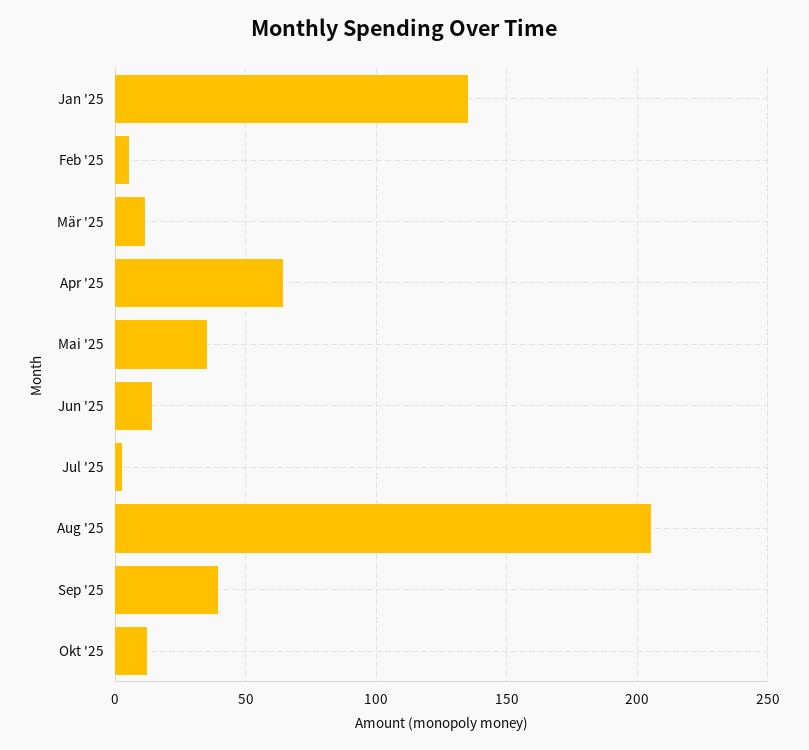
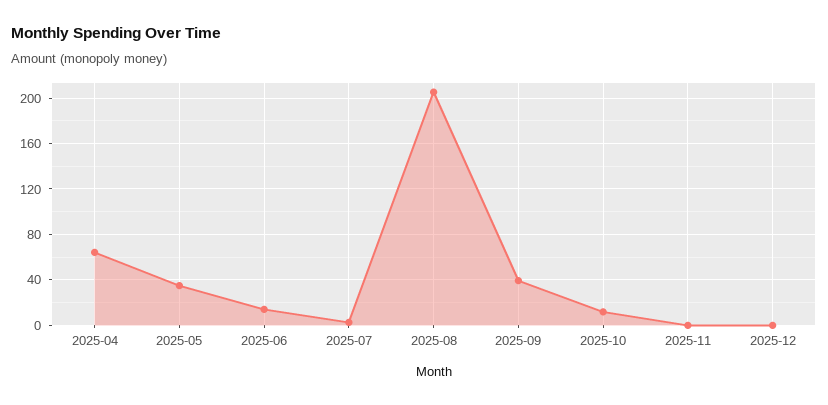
Jan '25: 135 -> none
Feb '25: 5 -> none
Mär '25: 10 -> none
2025-11: none -> 0
2025-12: none -> 0

